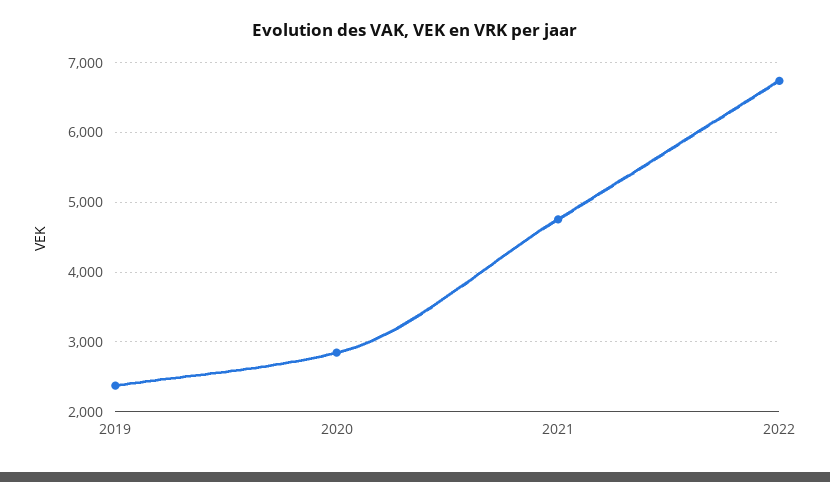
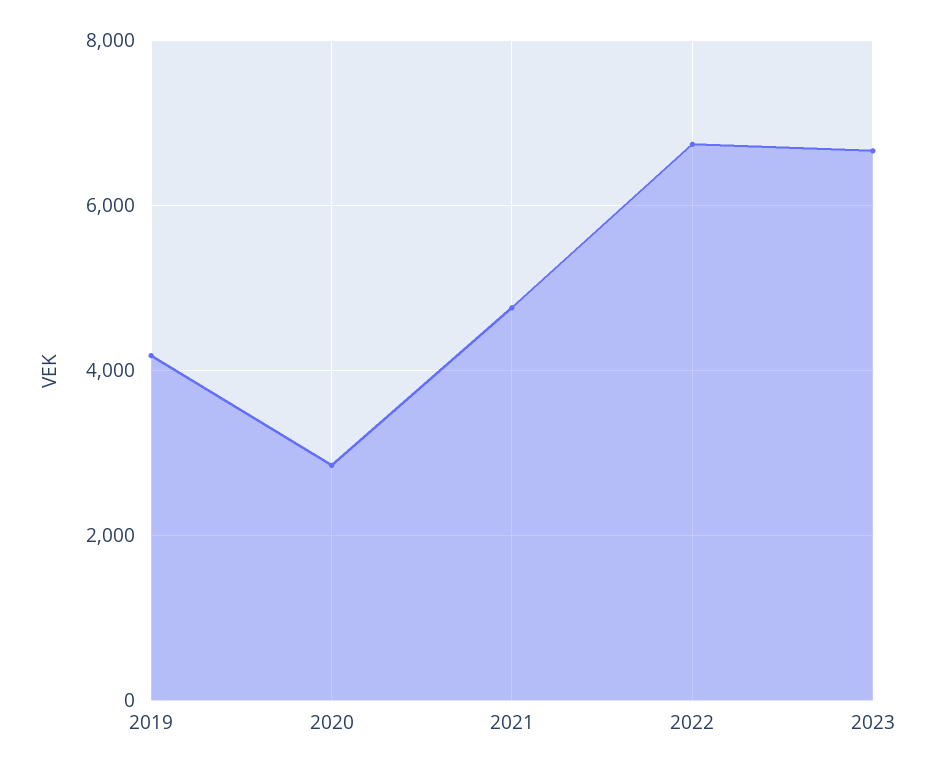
2019: 2400 -> 4200
2023: none -> 6600

